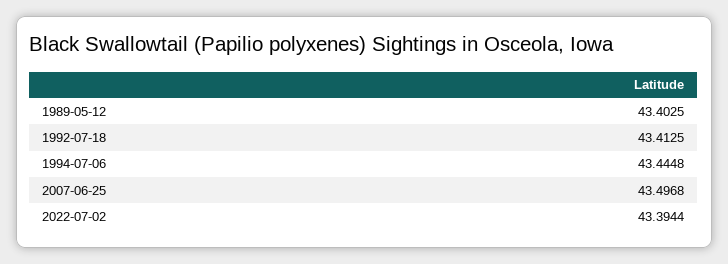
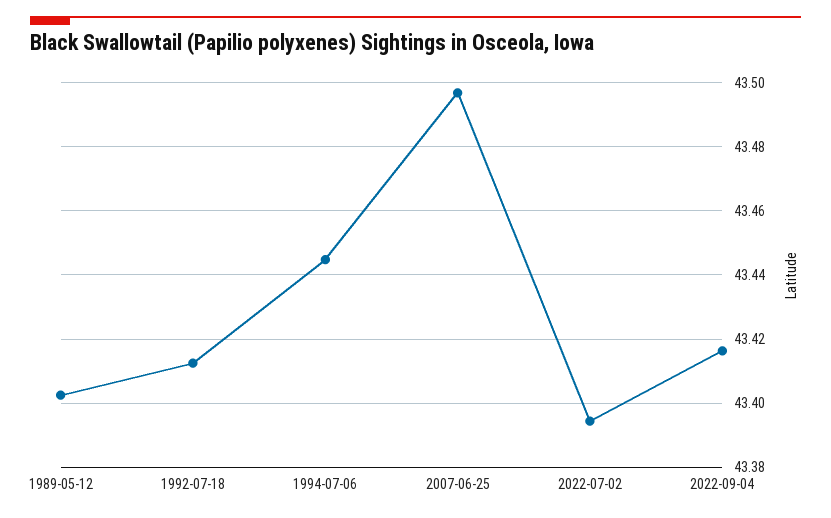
2022-09-04: none -> 43.416

